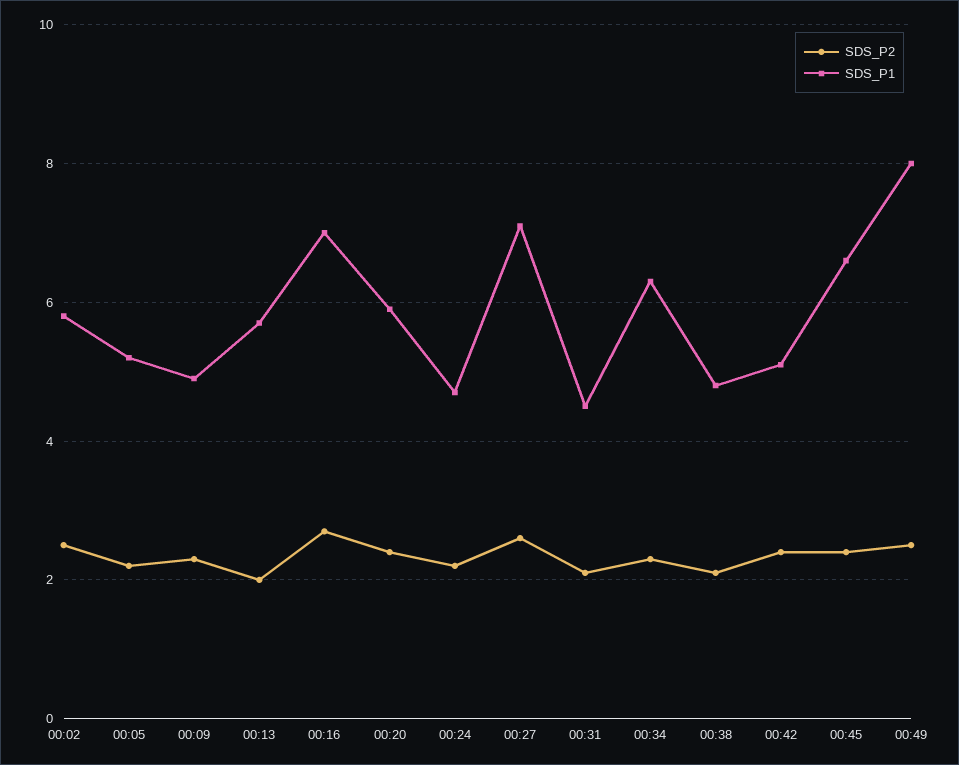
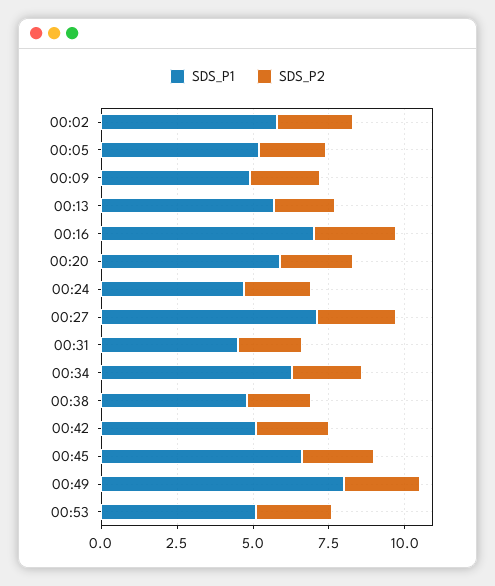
SDS_P1, 00:53: none -> 5
SDS_P2, 00:53: none -> 2.5

